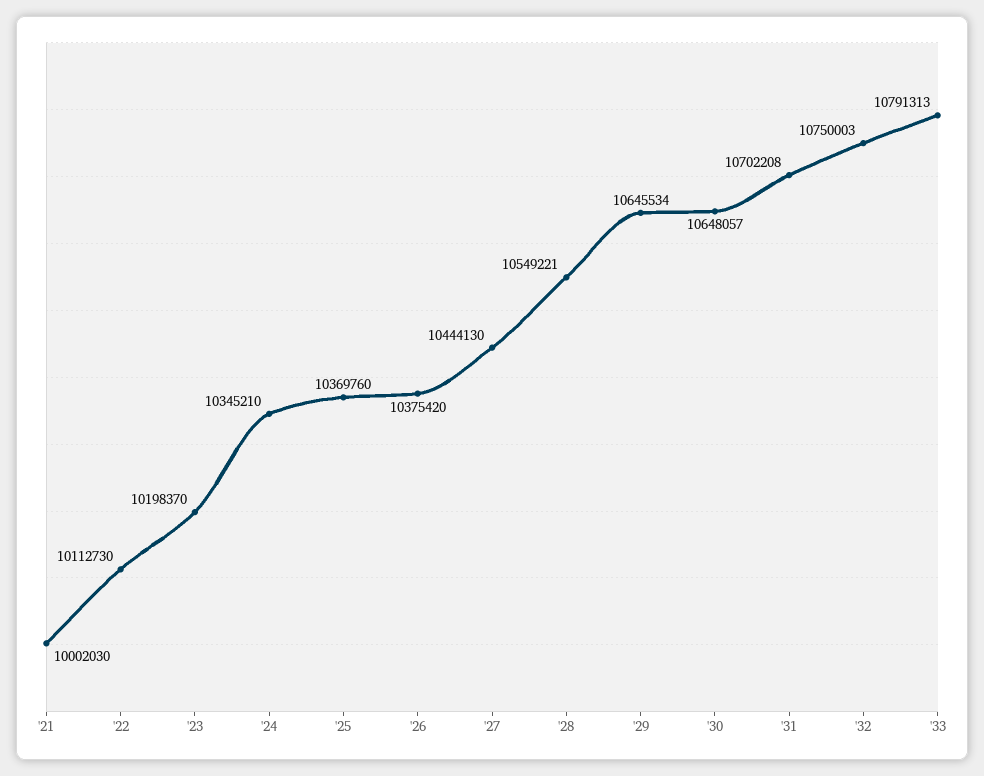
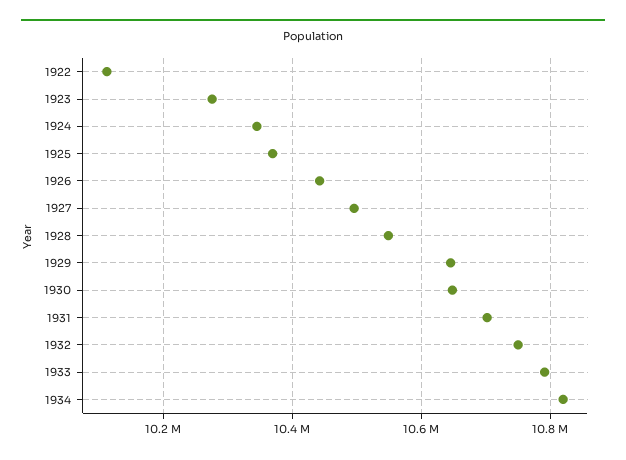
'21: 10002030 -> none
'23: 10198370 -> 10280000
'26: 10375420 -> 10440000
'27: 10444130 -> 10500000
1934: none -> 10820000

